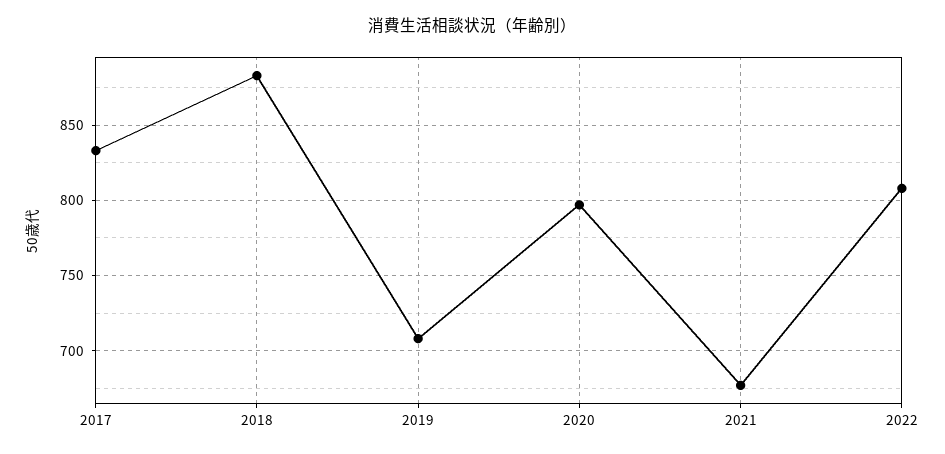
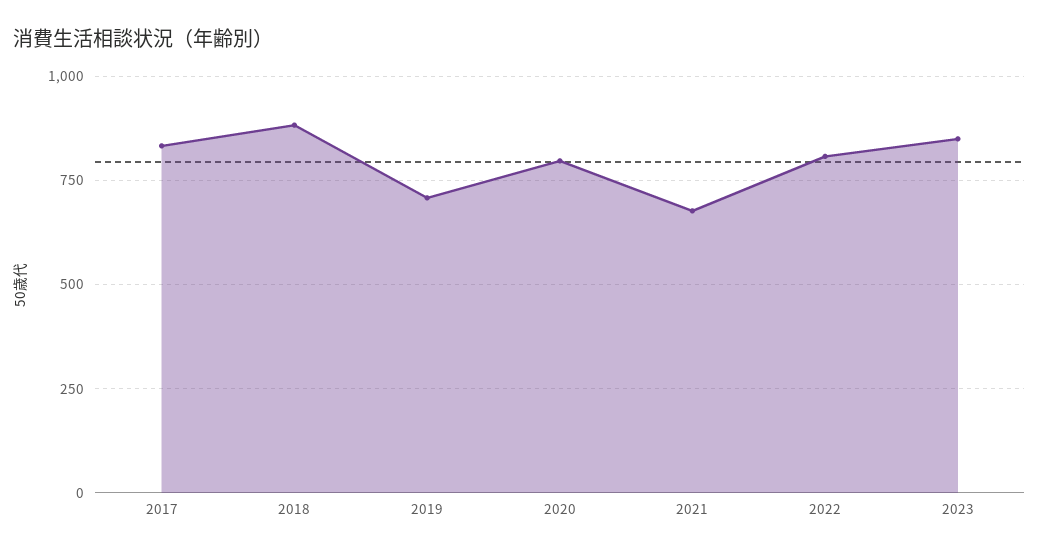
2023: none -> 850

